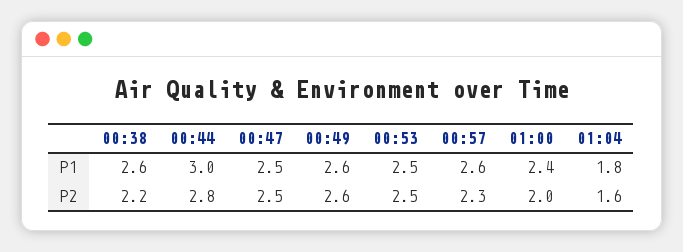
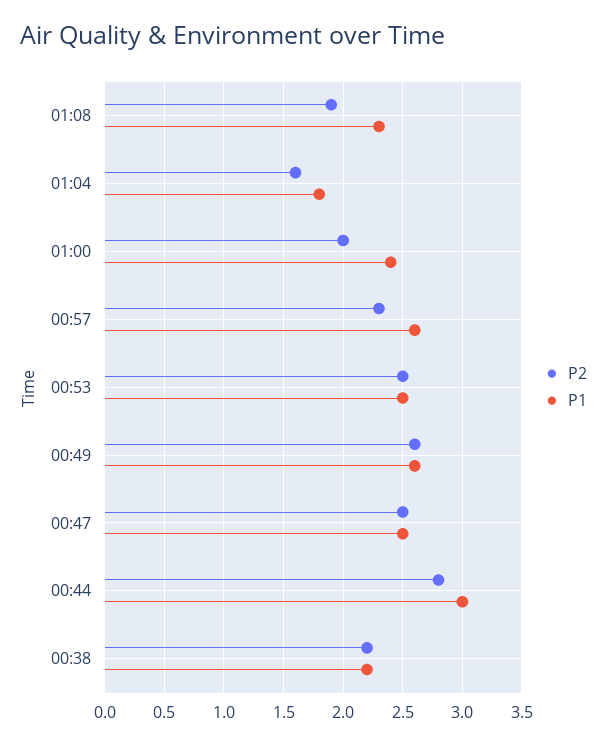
P1, 00:38: 2.6 -> 2.2
P2, 01:08: none -> 1.9
P1, 01:08: none -> 2.3

